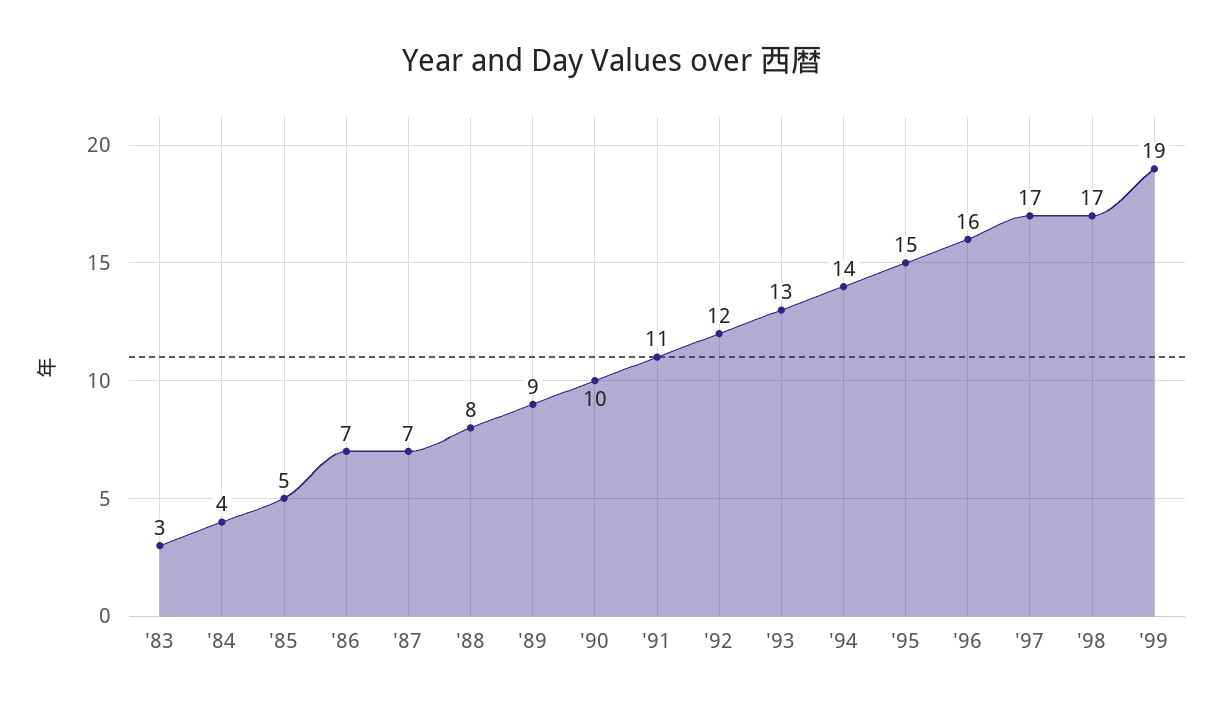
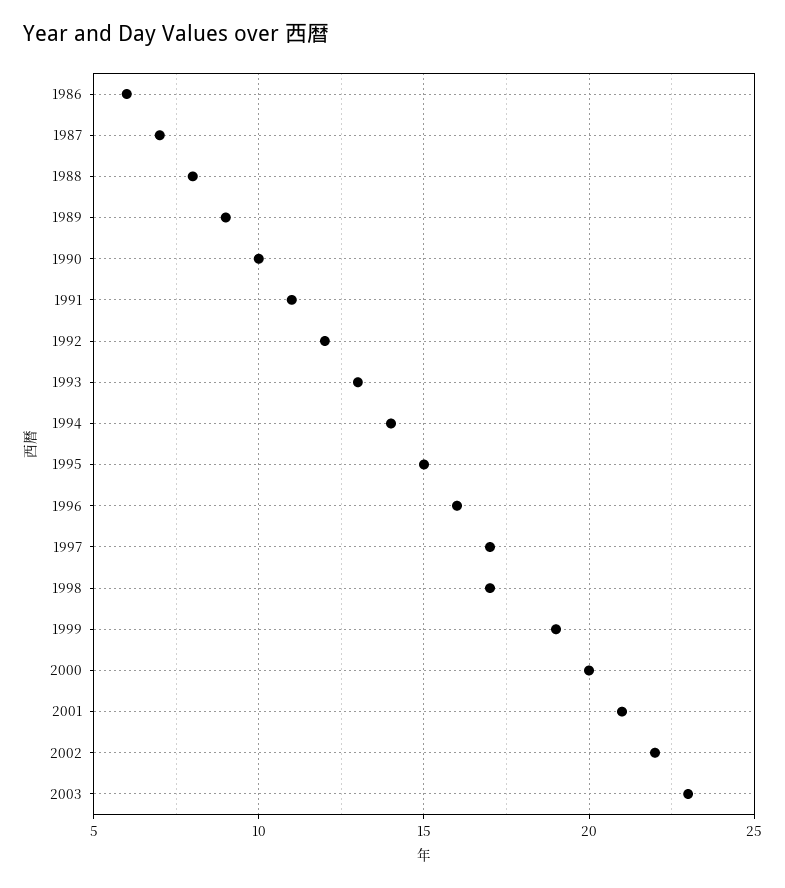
'83: 3 -> none
'84: 4 -> none
'85: 5 -> none
'86: 7 -> 6
2000: none -> 20
2001: none -> 21
2002: none -> 22
2003: none -> 23

